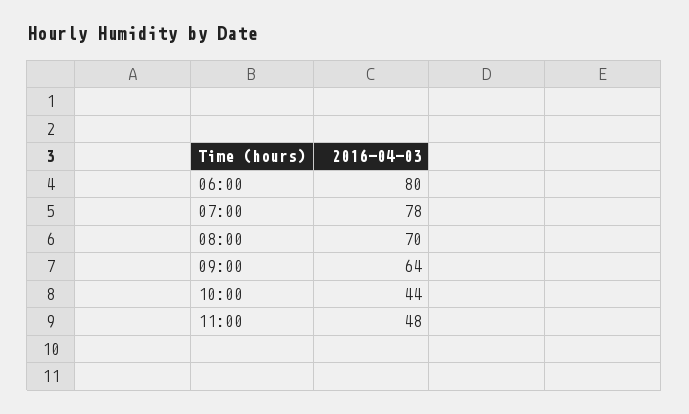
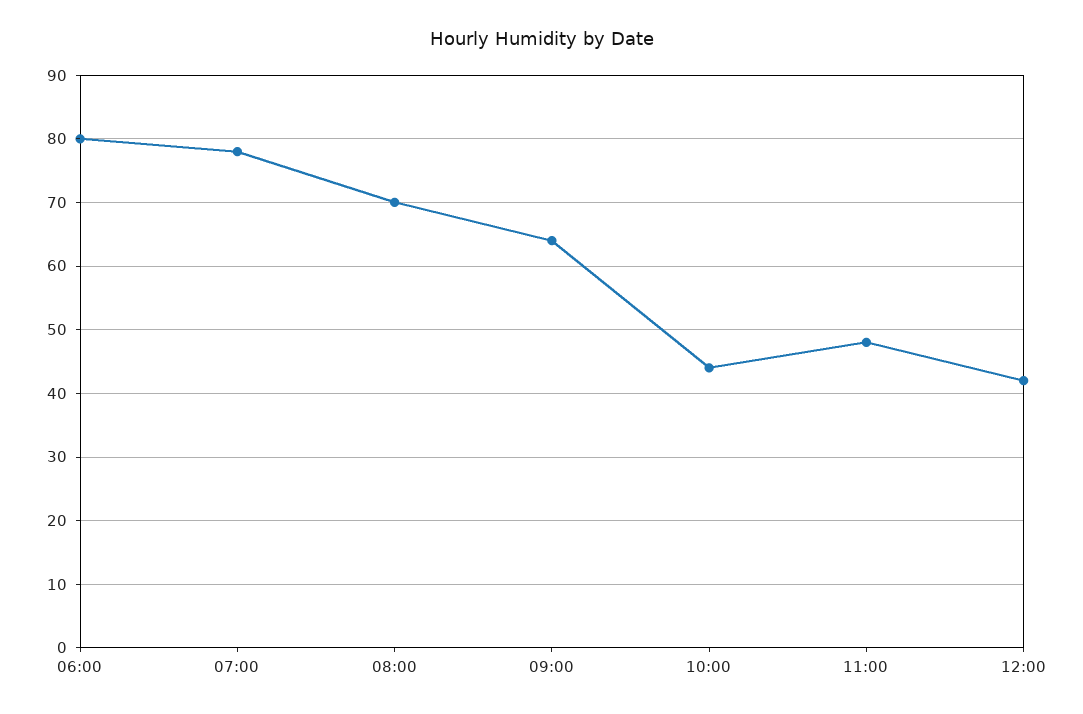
12:00: none -> 42

